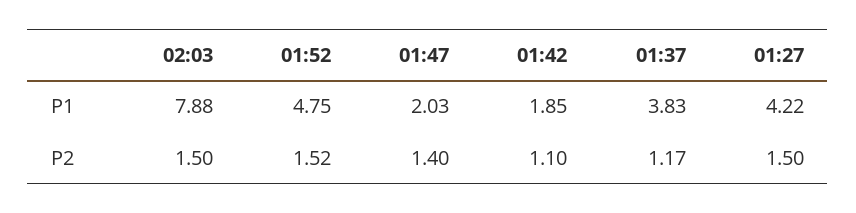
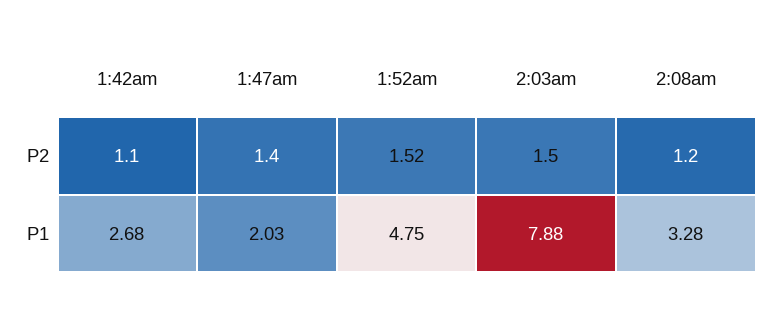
01:42, P1: 1.85 -> 2.68
01:37, P1: 3.83 -> none
01:27, P1: 4.22 -> none
01:37, P2: 1.17 -> none
01:27, P2: 1.5 -> none
2:08am, P2: none -> 1.2
2:08am, P1: none -> 3.28

